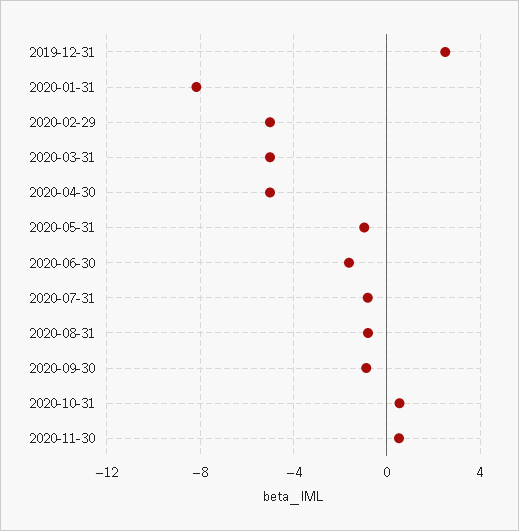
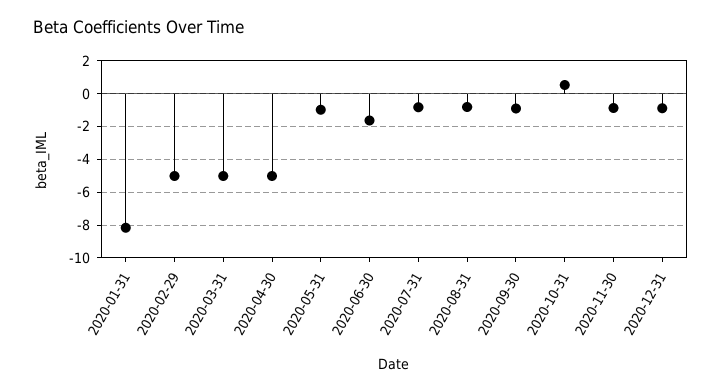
2019-12-31: 2.5 -> none
2020-11-30: 0.5 -> -1
2020-12-31: none -> -1

